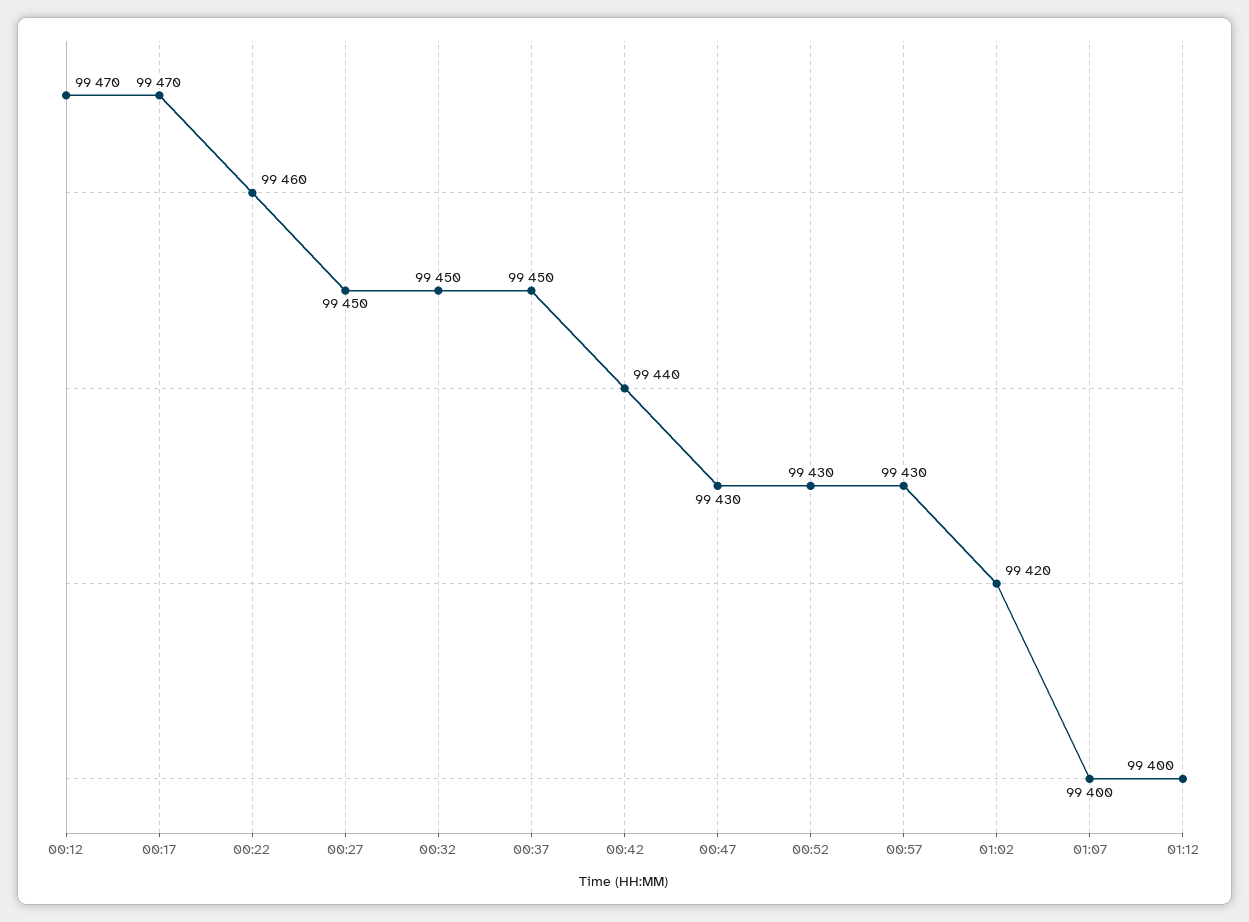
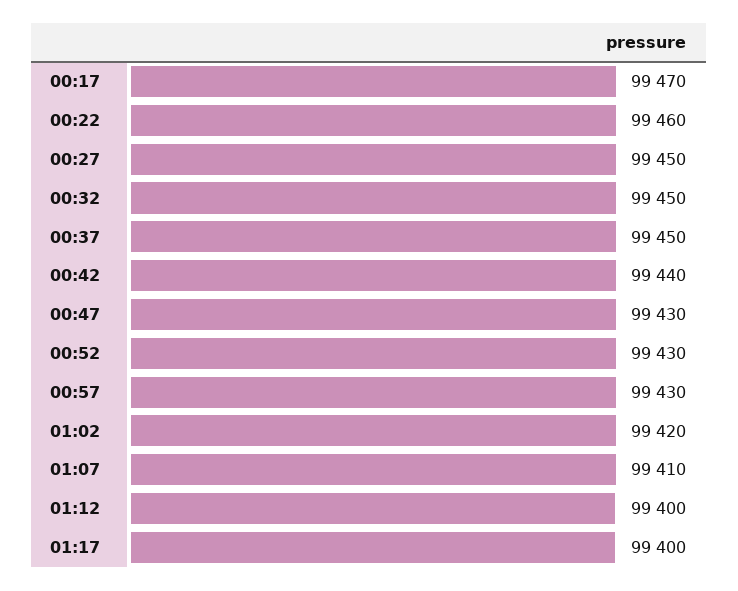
00:12: 99470 -> none
01:07: 99400 -> 99410
01:17: none -> 99400

